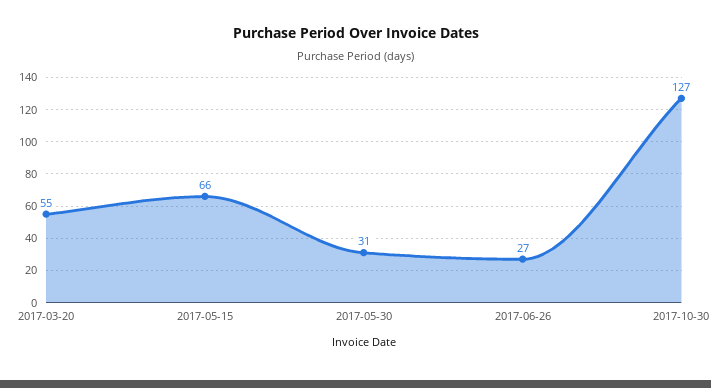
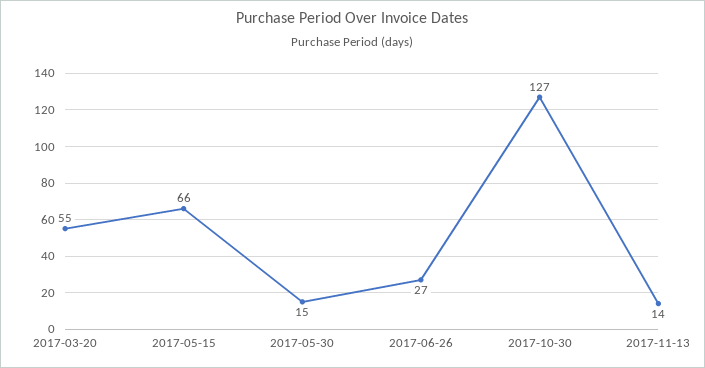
2017-05-30: 31 -> 15
2017-11-13: none -> 14

